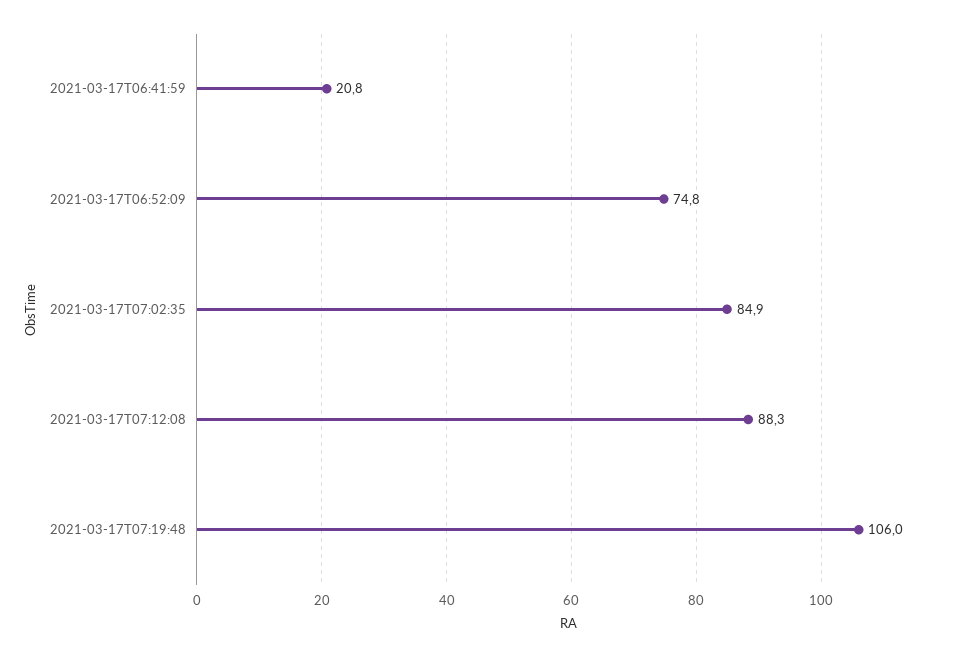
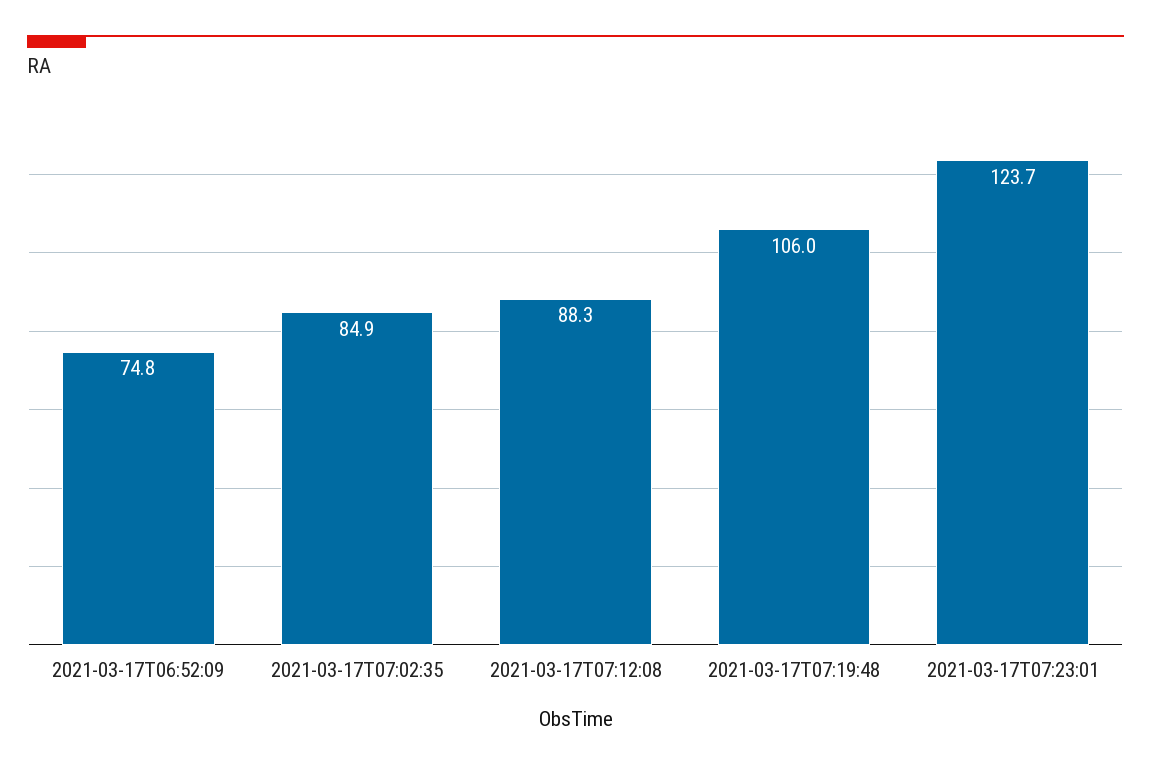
2021-03-17T06:41:59: 20.8 -> none
2021-03-17T07:23:01: none -> 123.7

